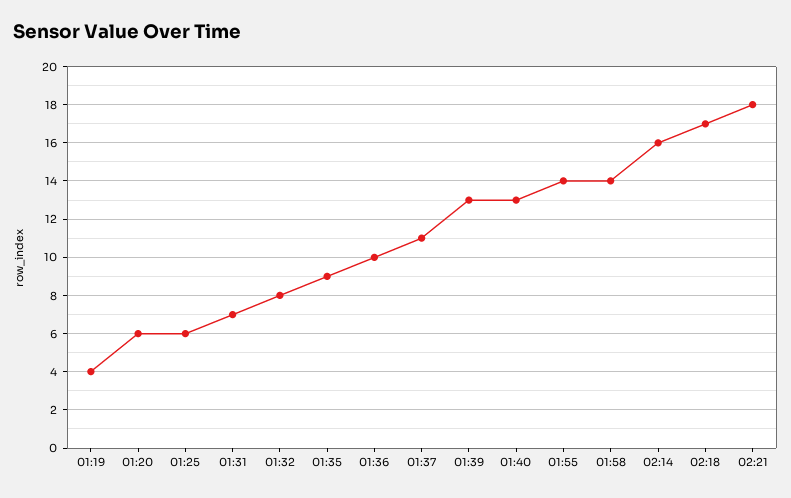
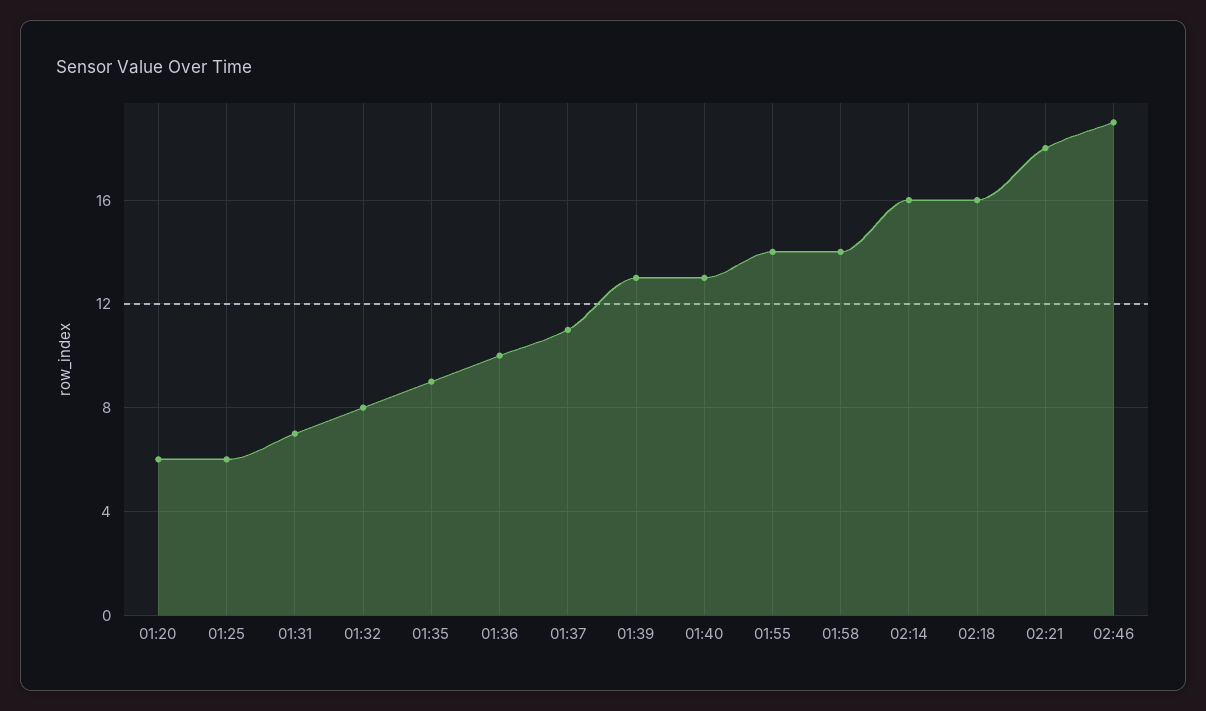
01:19: 4 -> none
02:18: 17 -> 16
02:46: none -> 19

